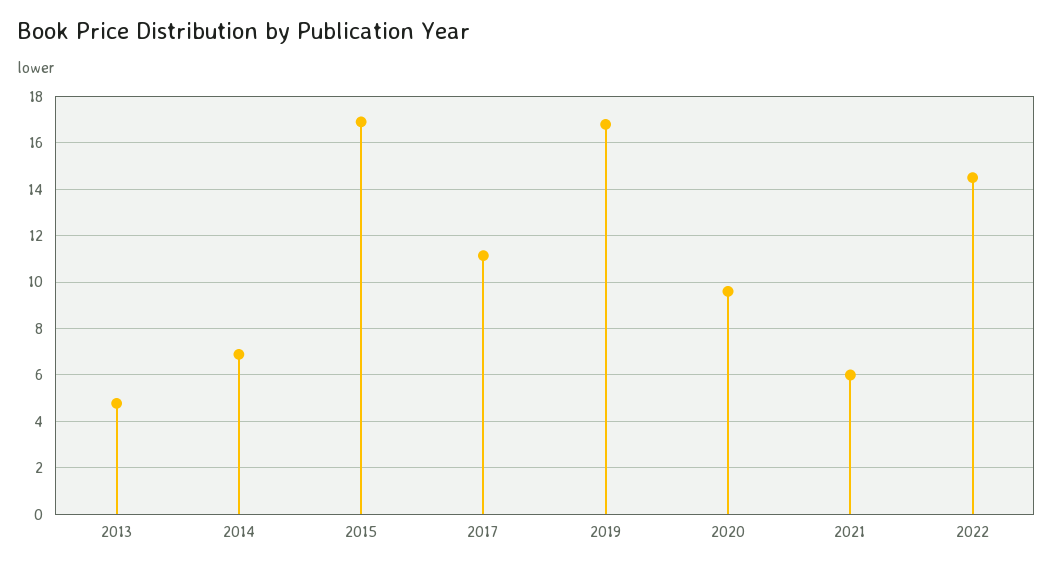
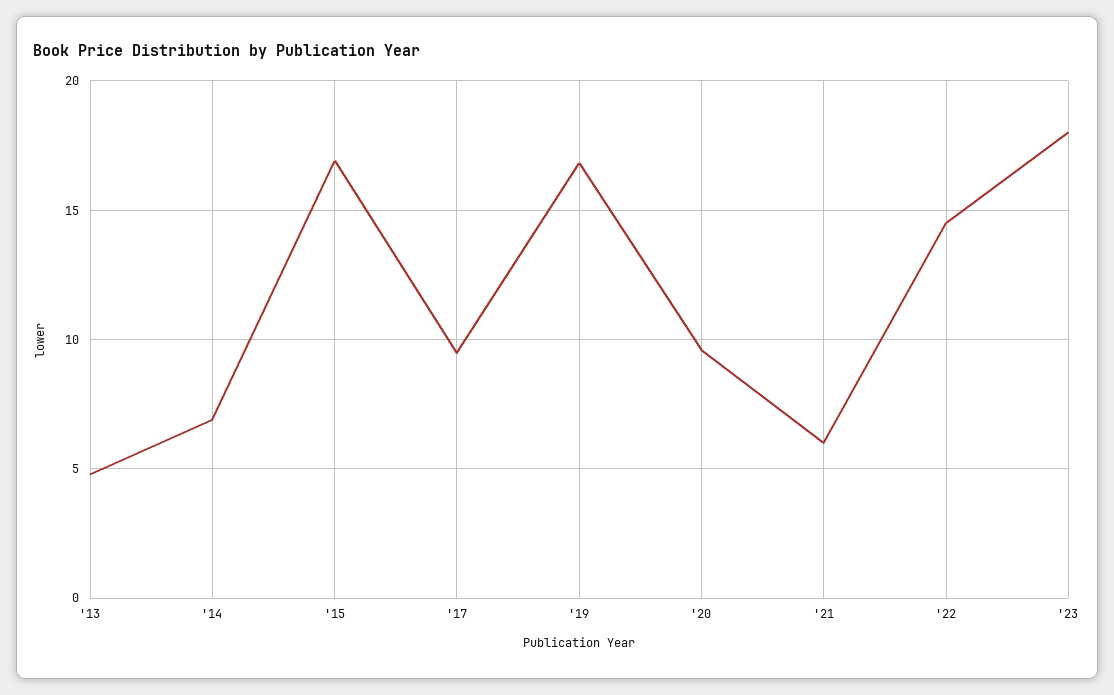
2017: 11 -> 9.5
'23: none -> 18

